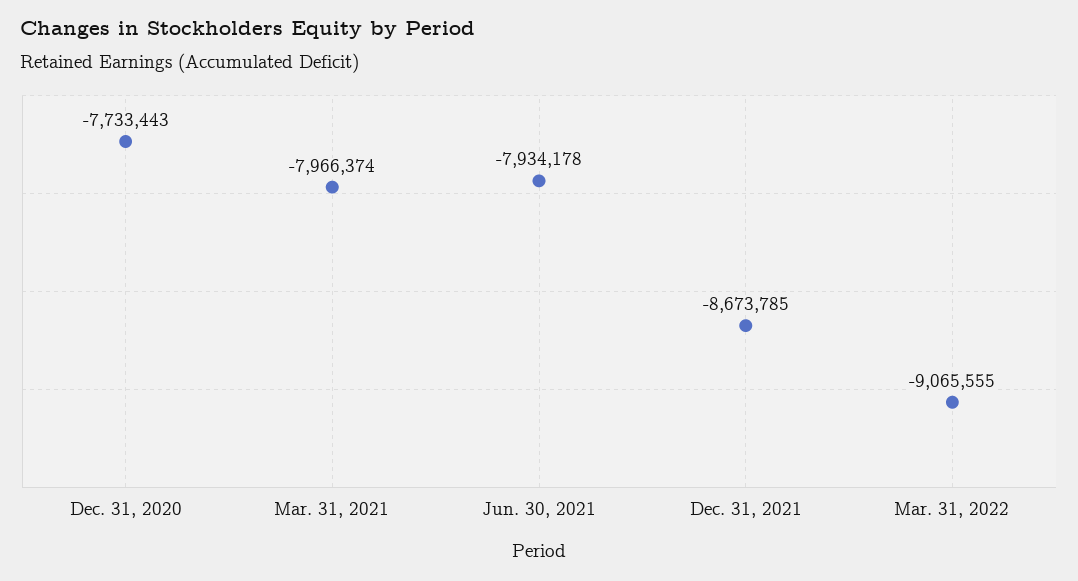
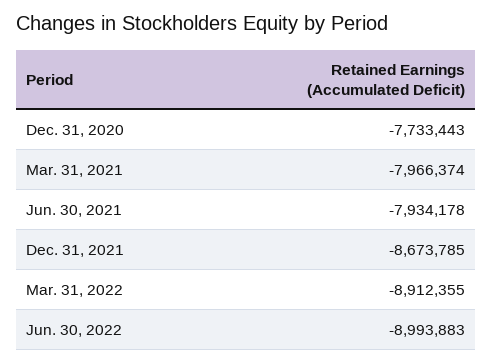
Mar. 31, 2022: -9065555 -> -8912355
Jun. 30, 2022: none -> -8993883

